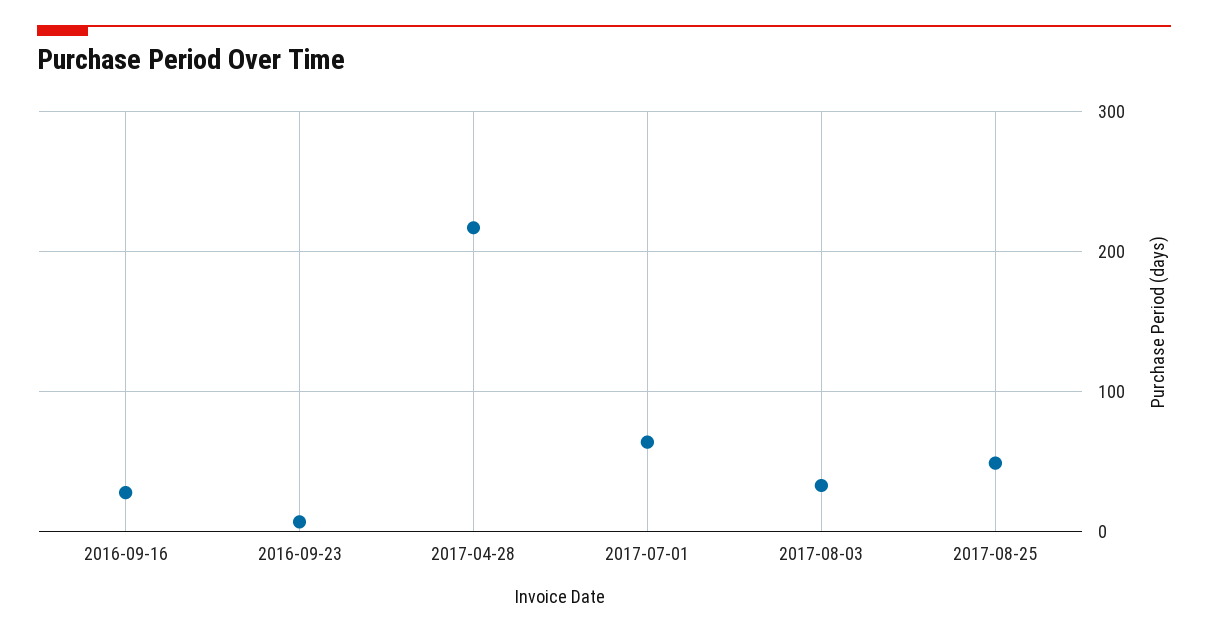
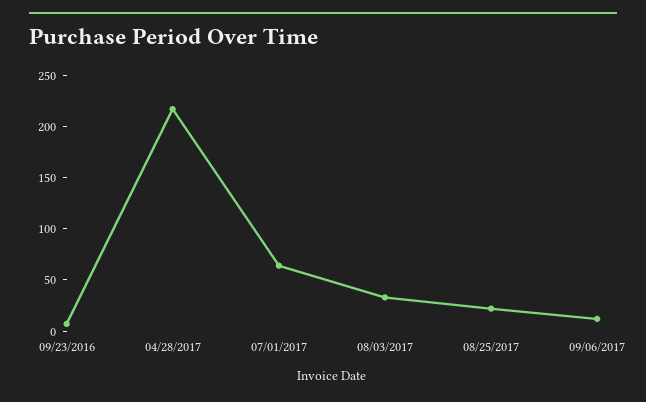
2016-09-16: 30 -> none
2017-08-25: 50 -> 20
09/06/2017: none -> 10

